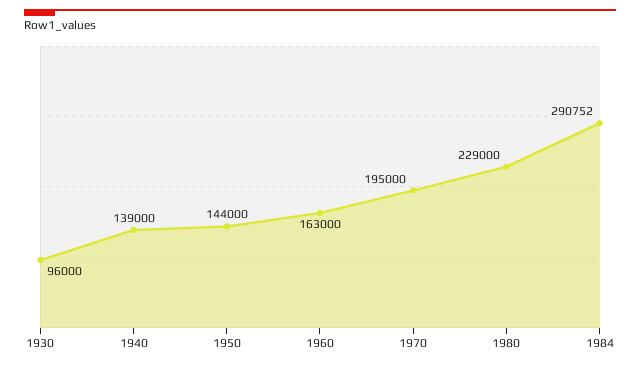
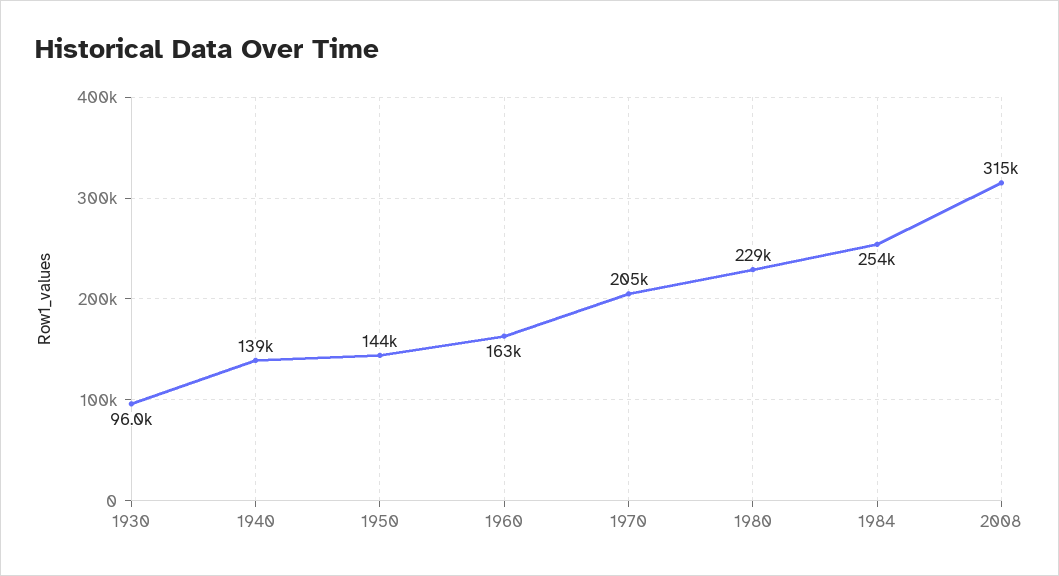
1970: 195000 -> 205000
1984: 290752 -> 254000
2008: none -> 315000

